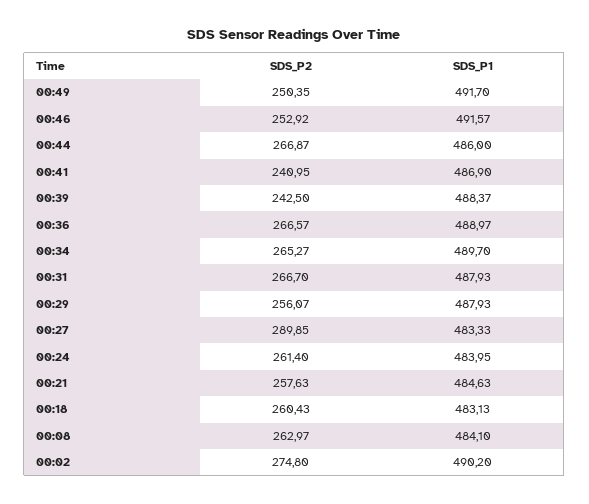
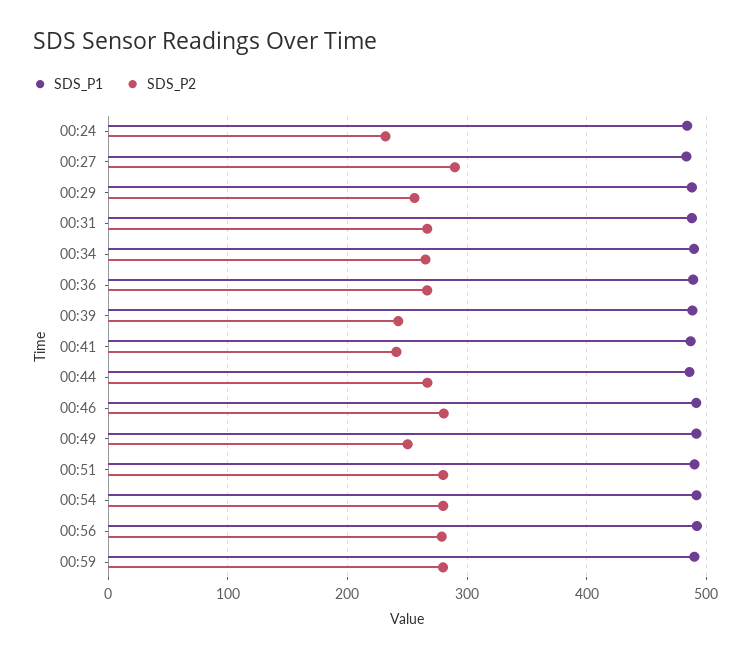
SDS_P2, 00:46: 252.92 -> 280
SDS_P2, 00:24: 261.4 -> 230
SDS_P2, 00:21: 257.63 -> none
SDS_P1, 00:21: 484.63 -> none
SDS_P2, 00:18: 260.43 -> none
SDS_P1, 00:18: 483.13 -> none
SDS_P2, 00:08: 262.97 -> none
SDS_P1, 00:08: 484.1 -> none
SDS_P2, 00:02: 274.8 -> none
SDS_P1, 00:02: 490.2 -> none
SDS_P1, 00:51: none -> 490
SDS_P2, 00:51: none -> 280
SDS_P1, 00:54: none -> 490
SDS_P2, 00:54: none -> 280
SDS_P1, 00:56: none -> 490
SDS_P2, 00:56: none -> 280
SDS_P1, 00:59: none -> 490
SDS_P2, 00:59: none -> 280

